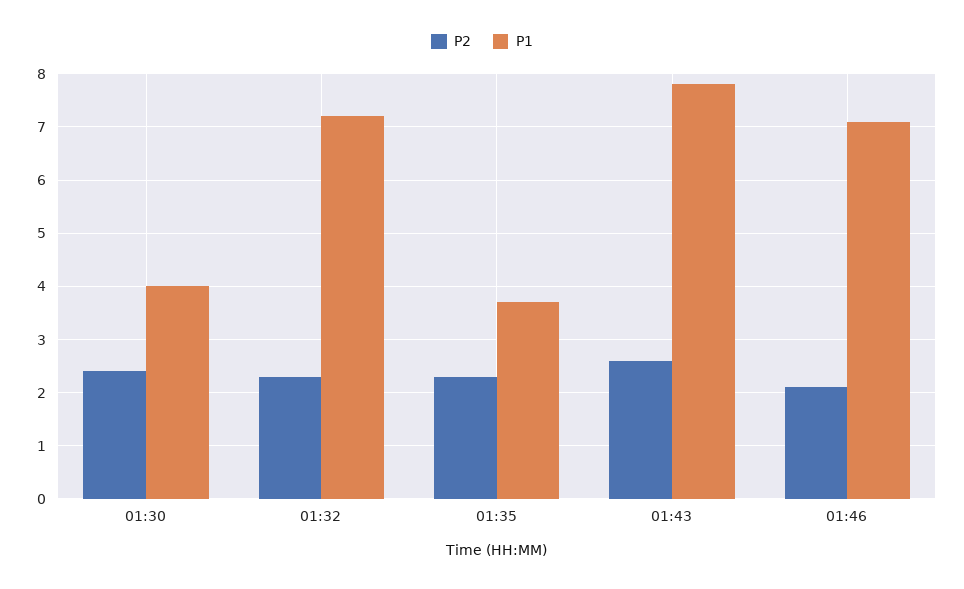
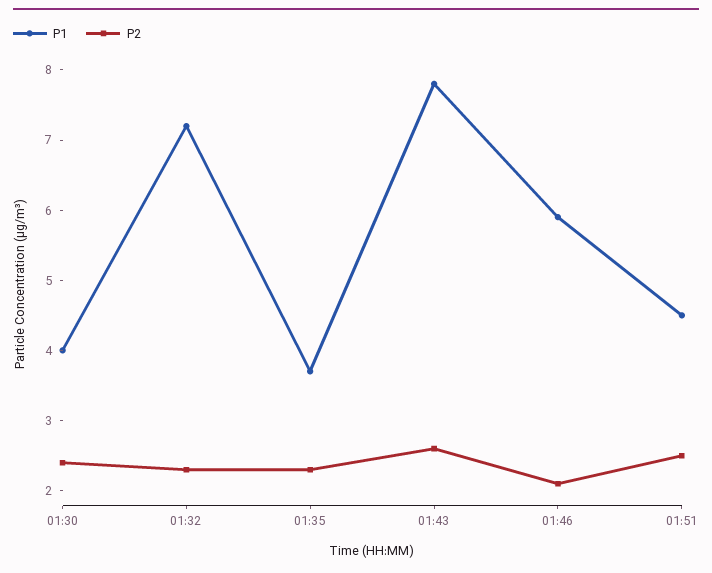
P1, 01:46: 7 -> 6
P1, 01:51: none -> 4.5
P2, 01:51: none -> 2.5

